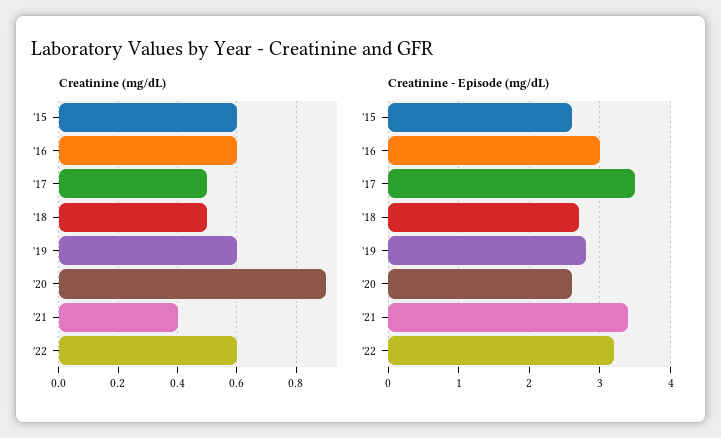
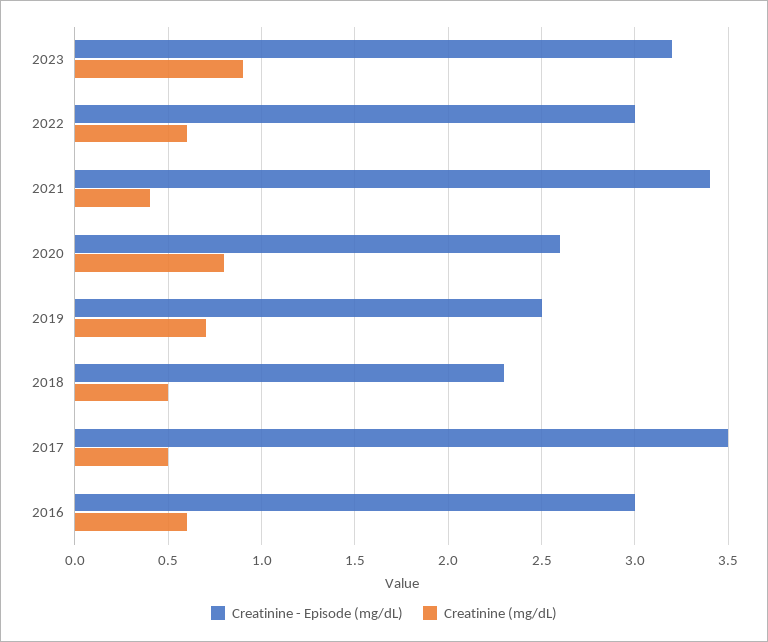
Creatinine (mg/dL), '15: 0.6 -> none
Creatinine (mg/dL), '19: 0.6 -> 0.7
Creatinine (mg/dL), '20: 0.9 -> 0.8
Creatinine - Episode (mg/dL), '15: 2.6 -> none
Creatinine - Episode (mg/dL), '18: 2.7 -> 2.3
Creatinine - Episode (mg/dL), '19: 2.8 -> 2.5
Creatinine - Episode (mg/dL), '22: 3.2 -> 3
Creatinine - Episode (mg/dL), 2023: none -> 3.2
Creatinine (mg/dL), 2023: none -> 0.9

